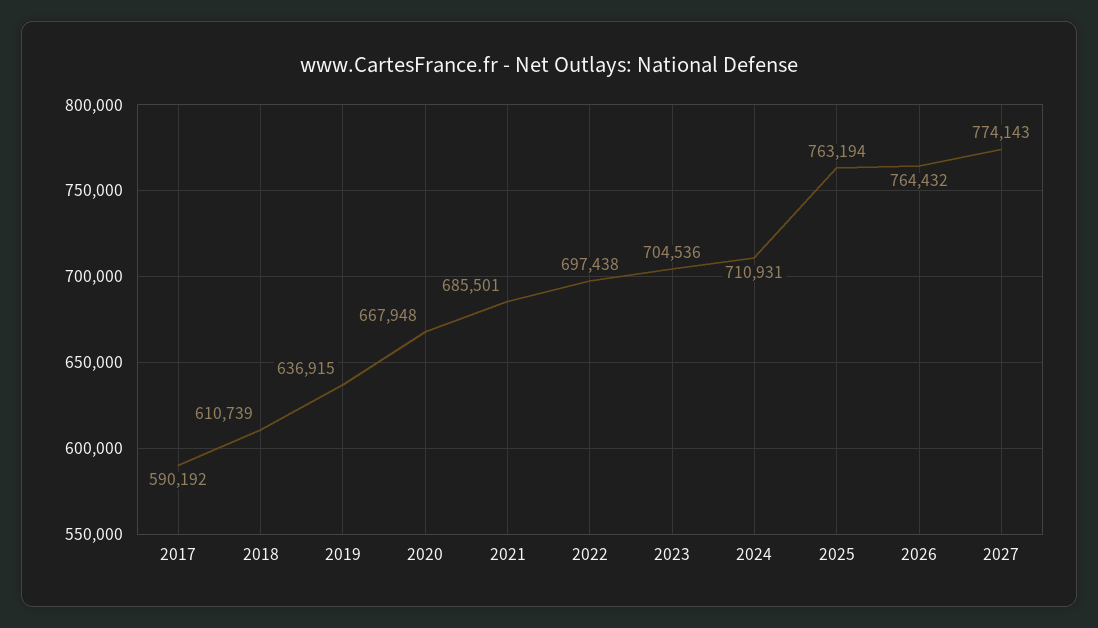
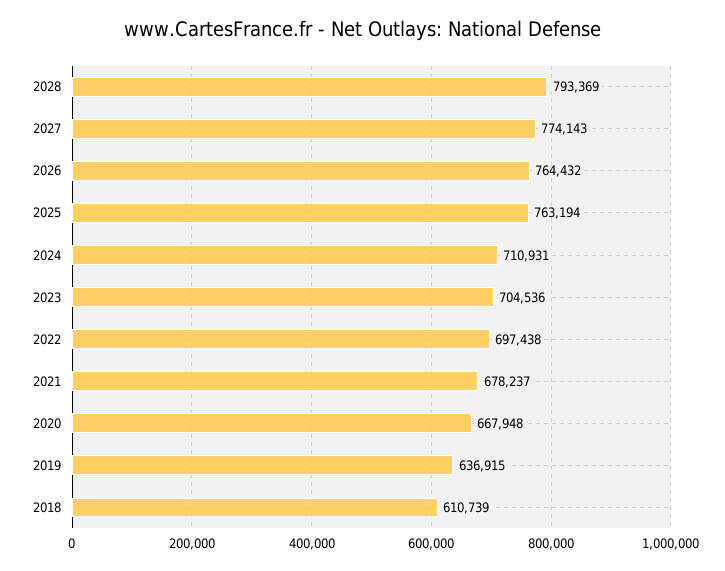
2017: 590192 -> none
2021: 685501 -> 678237
2028: none -> 793369

